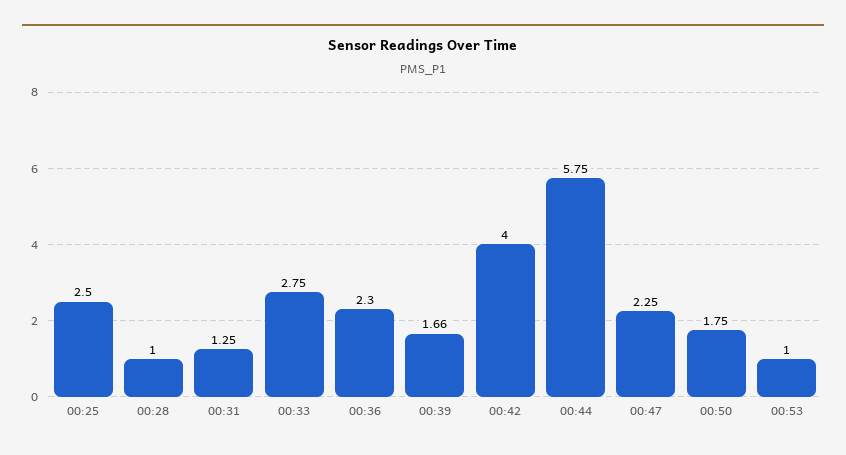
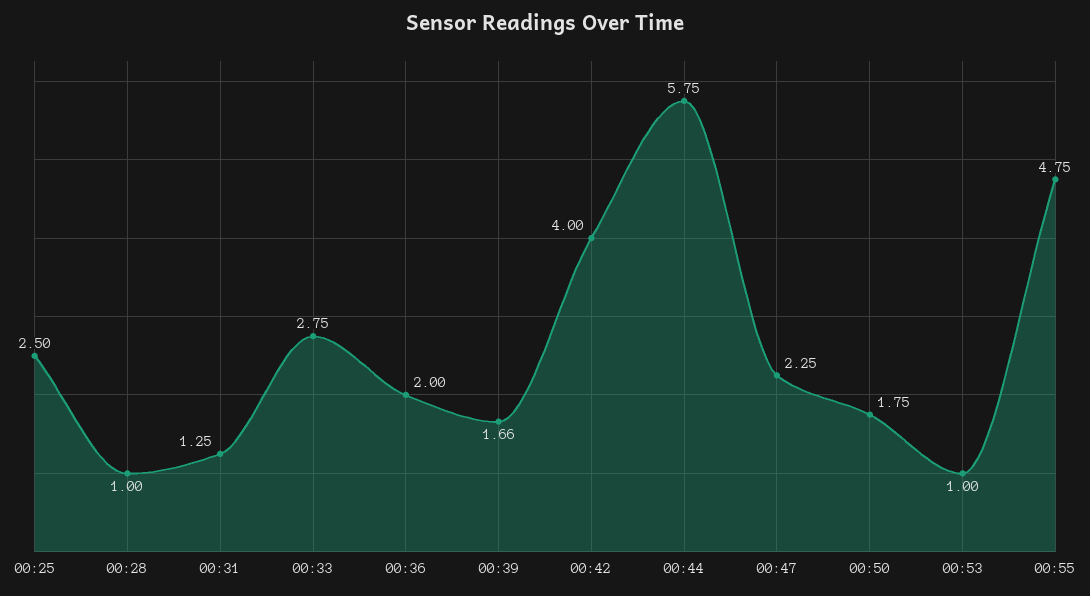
00:36: 2.3 -> 2
00:55: none -> 4.75

